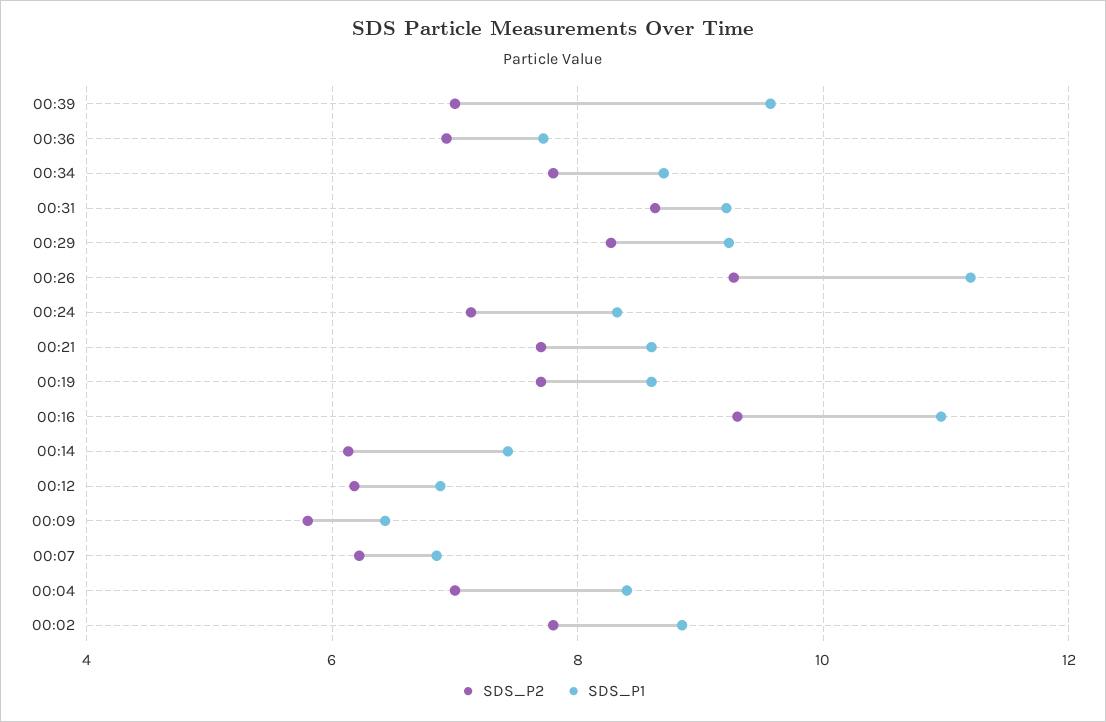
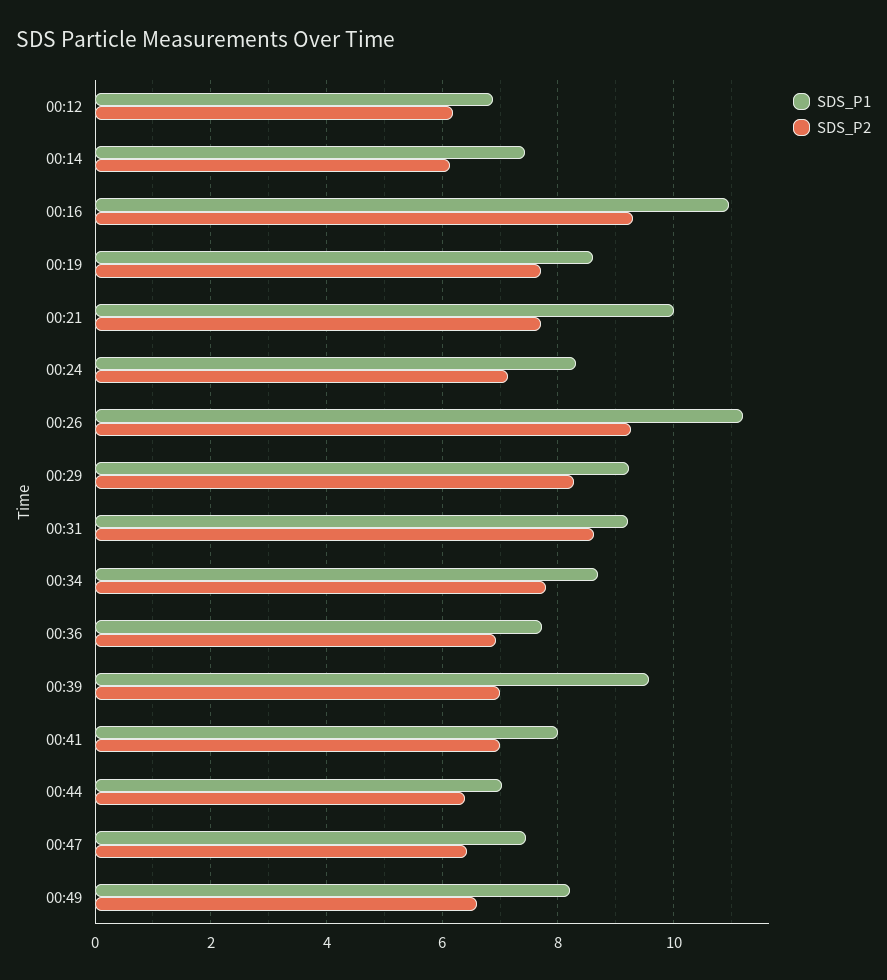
SDS_P1, 00:21: 8.6 -> 10
SDS_P2, 00:09: 5.8 -> none
SDS_P1, 00:09: 6.4 -> none
SDS_P2, 00:07: 6.2 -> none
SDS_P1, 00:07: 6.8 -> none
SDS_P2, 00:04: 7 -> none
SDS_P1, 00:04: 8.4 -> none
SDS_P2, 00:02: 7.8 -> none
SDS_P1, 00:02: 8.8 -> none
SDS_P1, 00:41: none -> 8
SDS_P2, 00:41: none -> 7
SDS_P1, 00:44: none -> 7
SDS_P2, 00:44: none -> 6.4
SDS_P1, 00:47: none -> 7.4
SDS_P2, 00:47: none -> 6.4
SDS_P1, 00:49: none -> 8.2
SDS_P2, 00:49: none -> 6.6

